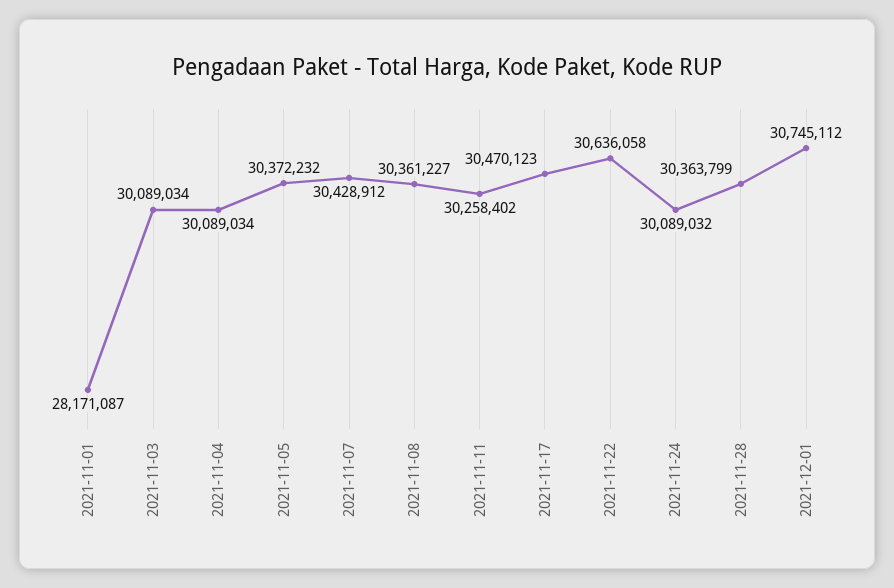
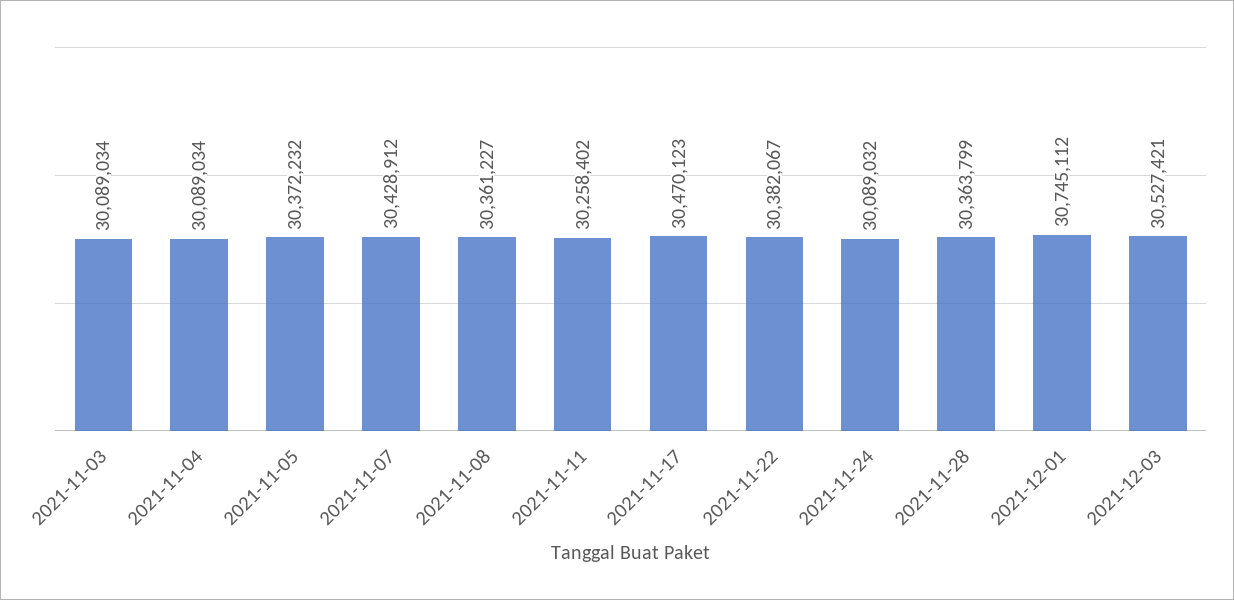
2021-11-01: 28171087 -> none
2021-11-22: 30636058 -> 30382067
2021-12-03: none -> 30527421

